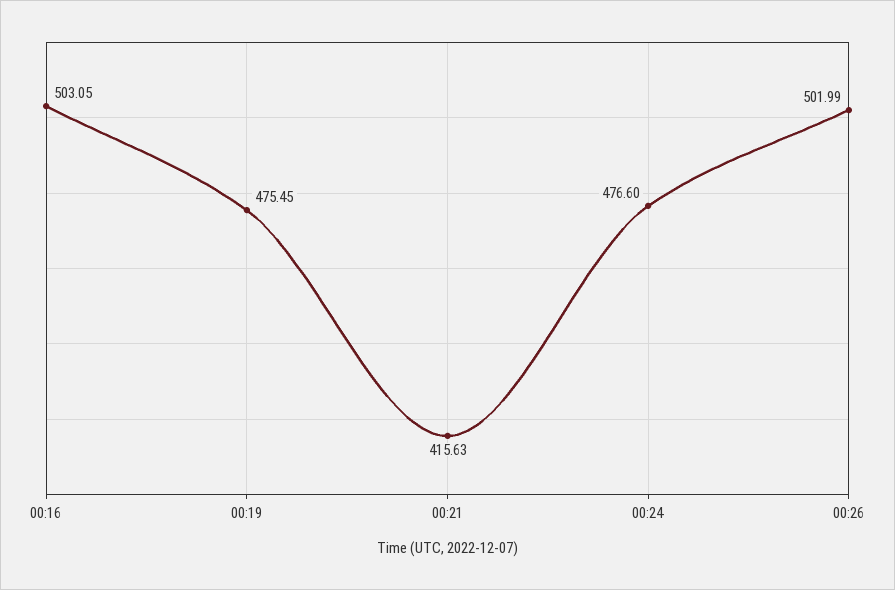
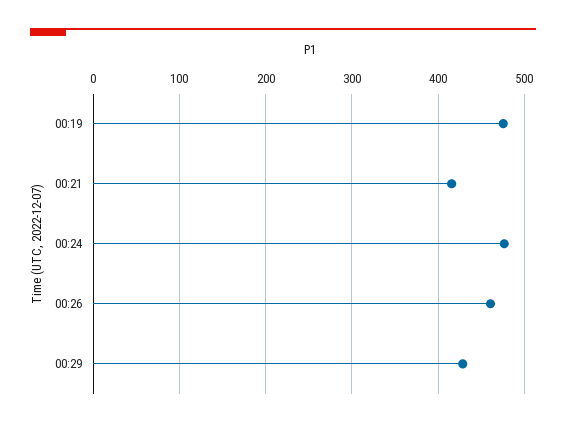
00:16: 503.05 -> none
00:26: 501.99 -> 460
00:29: none -> 430

